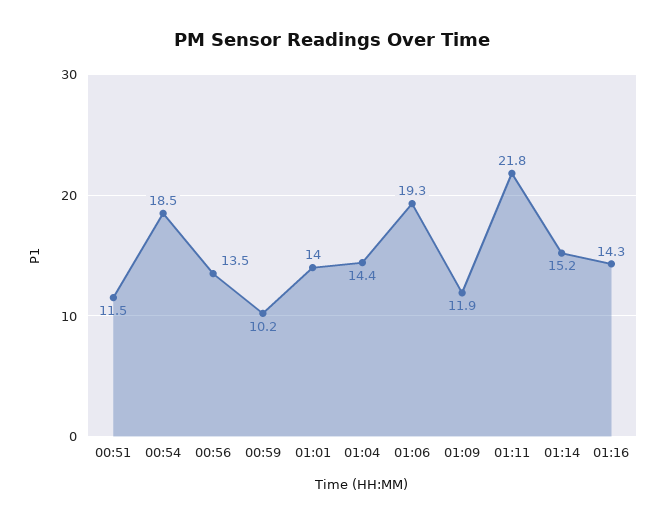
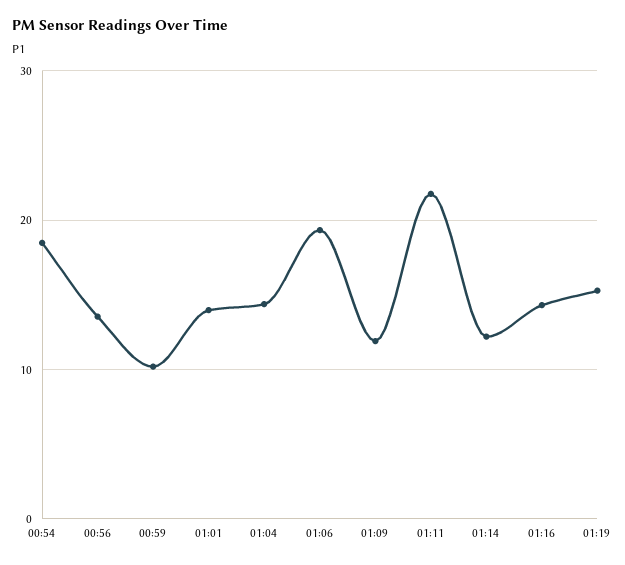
00:51: 11.5 -> none
01:14: 15.2 -> 12
01:19: none -> 15

